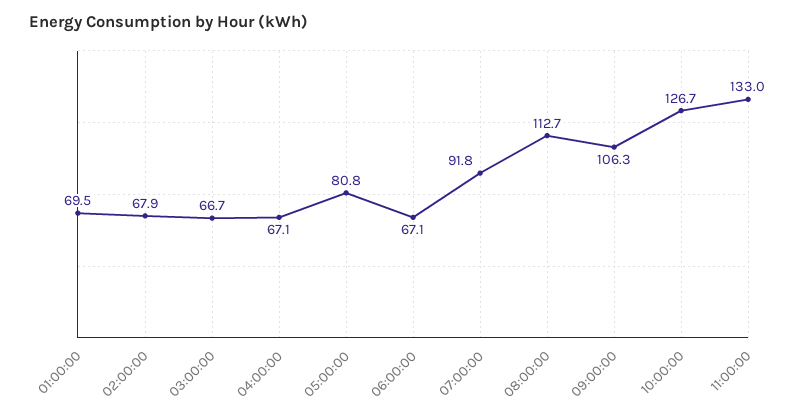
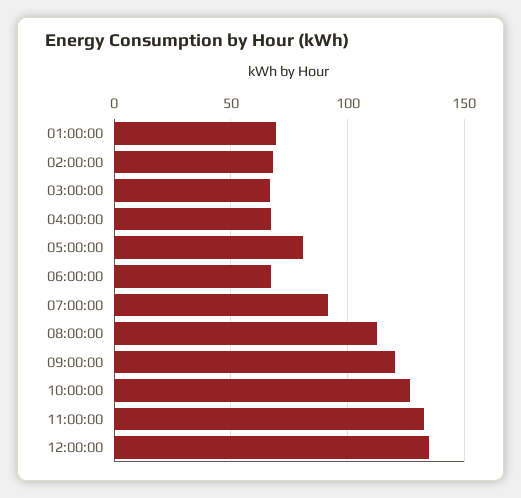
09:00:00: 106.3 -> 120
12:00:00: none -> 135

